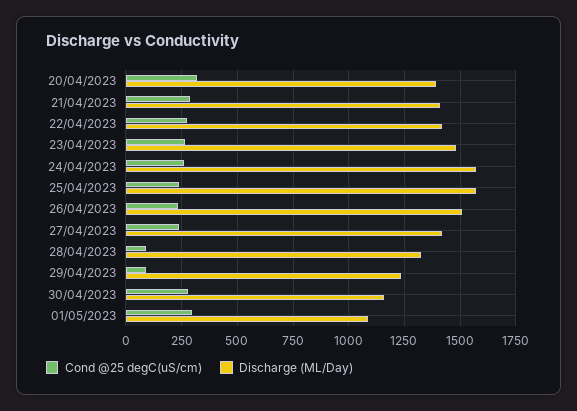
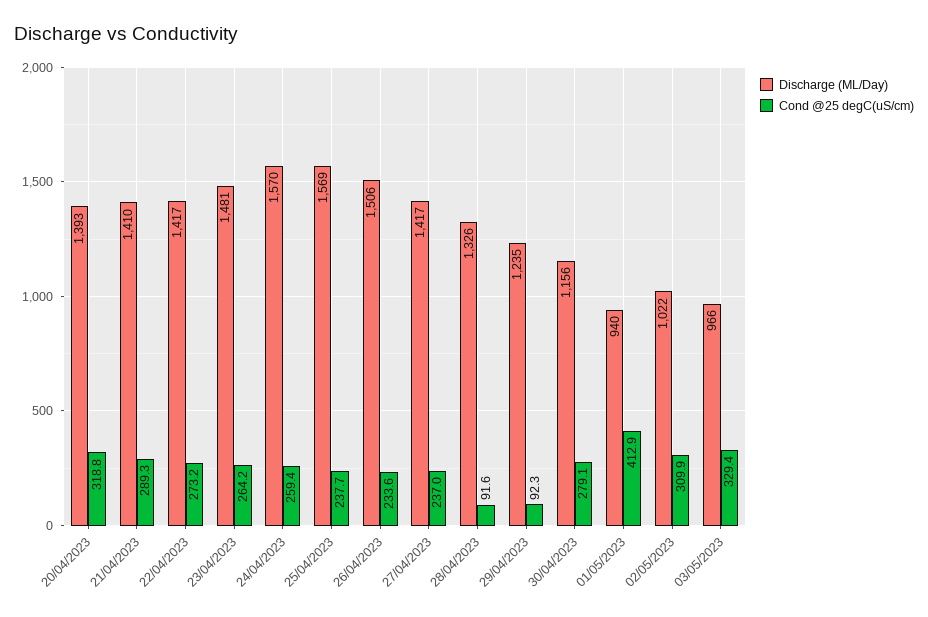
Cond @25 degC(uS/cm), 01/05/2023: 300 -> 412.9
Discharge (ML/Day), 01/05/2023: 1100 -> 940
Discharge (ML/Day), 02/05/2023: none -> 1022
Cond @25 degC(uS/cm), 02/05/2023: none -> 309.9
Discharge (ML/Day), 03/05/2023: none -> 966
Cond @25 degC(uS/cm), 03/05/2023: none -> 329.4

